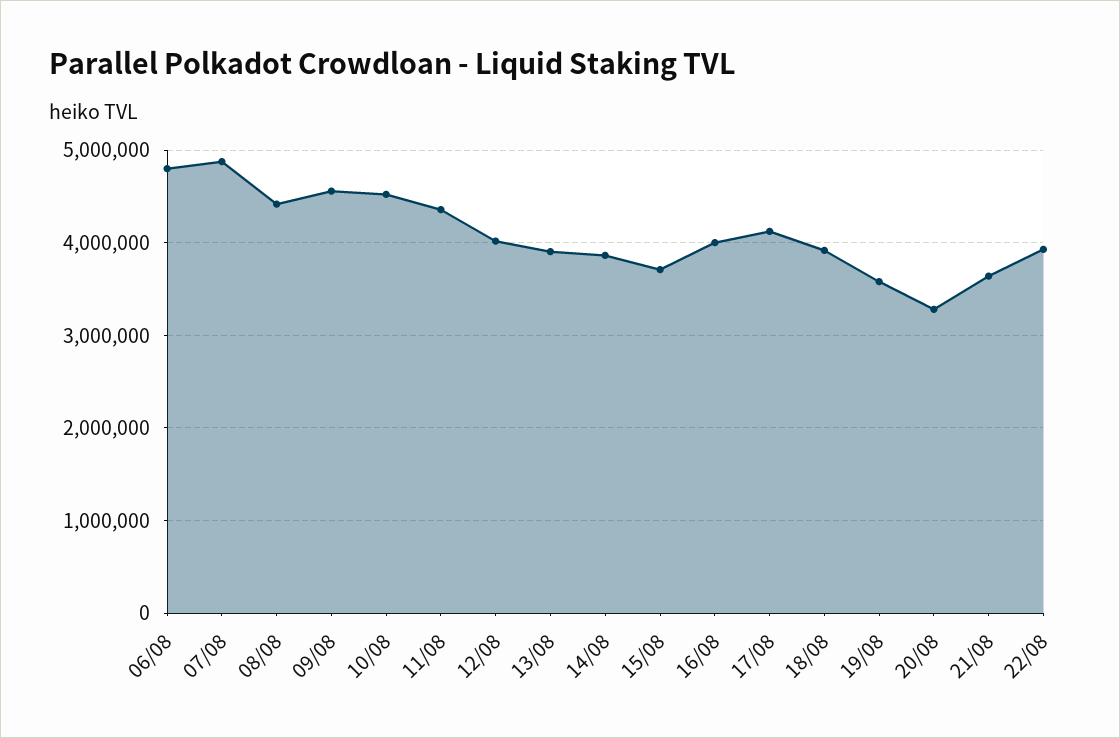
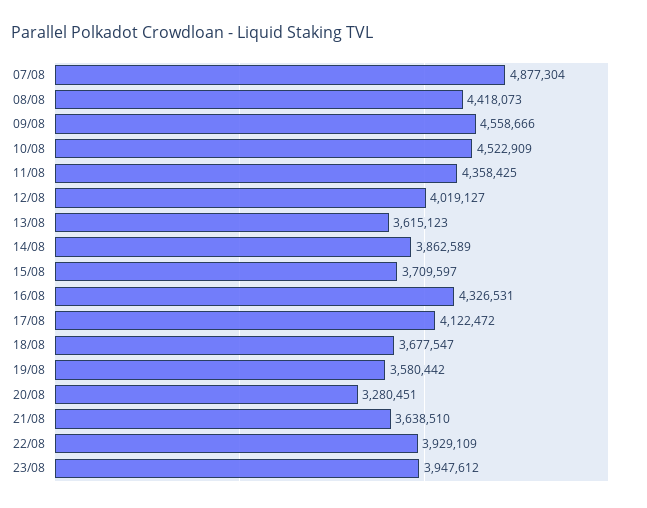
06/08: 4800000 -> none
13/08: 3900000 -> 3615123
16/08: 4000000 -> 4326531
18/08: 3900000 -> 3677547
23/08: none -> 3947612

